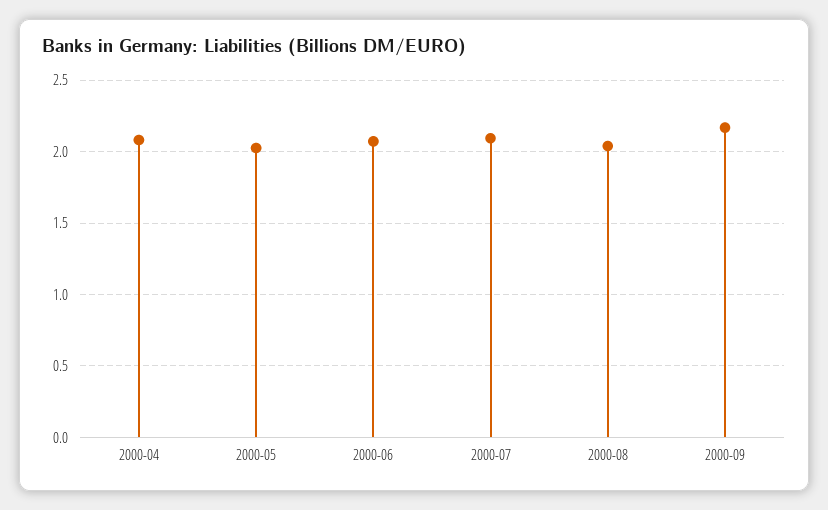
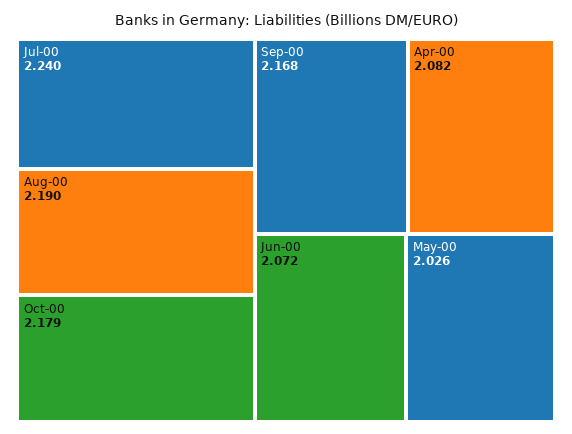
2000-07: 2.1 -> 2.24
2000-08: 2.05 -> 2.19
Oct-00: none -> 2.179

